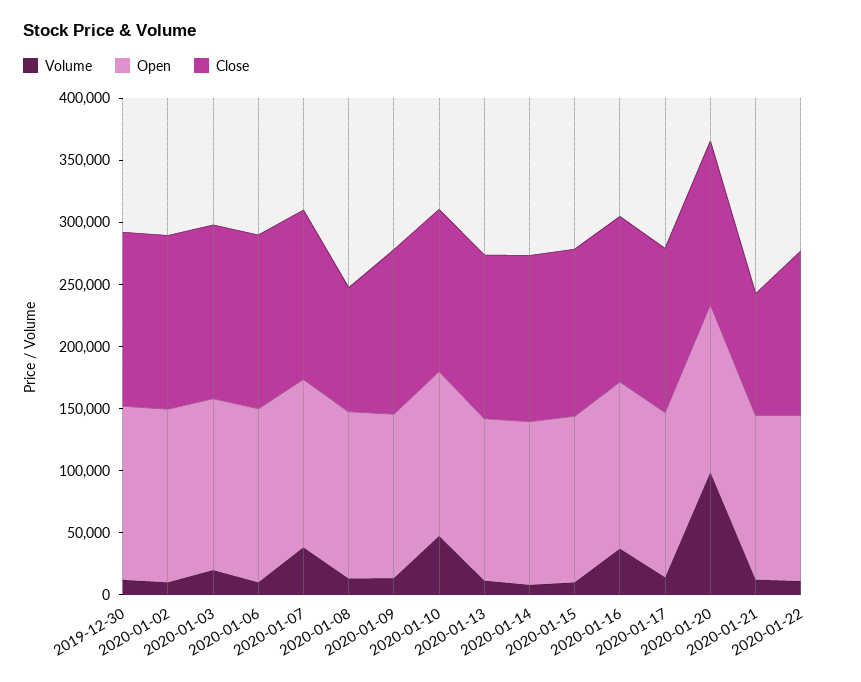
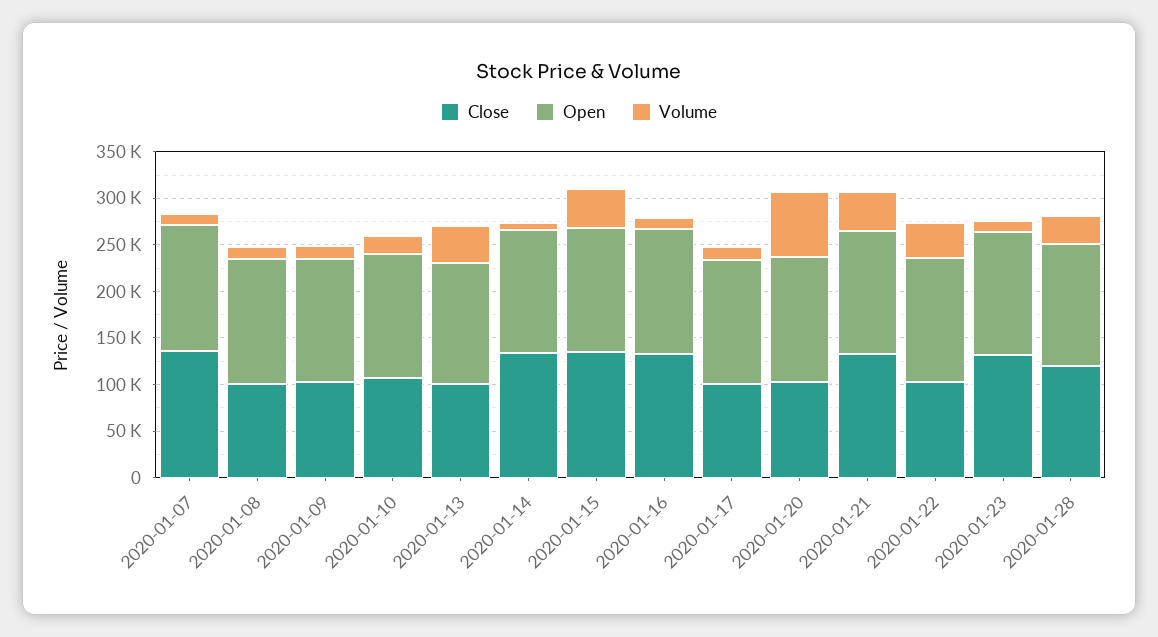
Volume, 2019-12-30: 10000 -> none
Open, 2019-12-30: 140000 -> none
Close, 2019-12-30: 140000 -> none
Volume, 2020-01-02: 10000 -> none
Open, 2020-01-02: 140000 -> none
Close, 2020-01-02: 140000 -> none
Volume, 2020-01-03: 20000 -> none
Open, 2020-01-03: 140000 -> none
Close, 2020-01-03: 140000 -> none
Volume, 2020-01-06: 10000 -> none
Open, 2020-01-06: 140000 -> none
Close, 2020-01-06: 140000 -> none
Volume, 2020-01-07: 40000 -> 10000
Close, 2020-01-09: 130000 -> 100000
Volume, 2020-01-10: 50000 -> 20000
Close, 2020-01-10: 130000 -> 110000
Volume, 2020-01-13: 10000 -> 40000
Close, 2020-01-13: 130000 -> 100000
Volume, 2020-01-15: 10000 -> 40000
Volume, 2020-01-16: 40000 -> 10000
Close, 2020-01-17: 130000 -> 100000
Volume, 2020-01-20: 100000 -> 70000
Close, 2020-01-20: 130000 -> 100000
Volume, 2020-01-21: 10000 -> 40000
Close, 2020-01-21: 100000 -> 130000
Volume, 2020-01-22: 10000 -> 40000
Close, 2020-01-22: 130000 -> 100000
Close, 2020-01-23: none -> 130000
Open, 2020-01-23: none -> 130000
Volume, 2020-01-23: none -> 10000
Close, 2020-01-28: none -> 120000
Open, 2020-01-28: none -> 130000
Volume, 2020-01-28: none -> 30000

